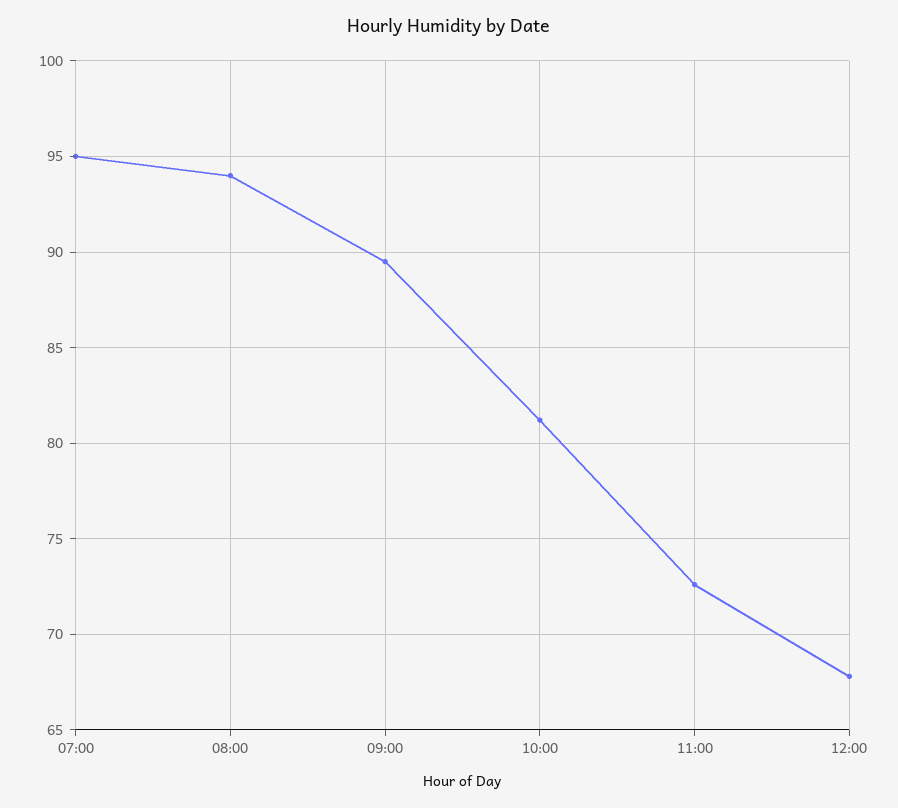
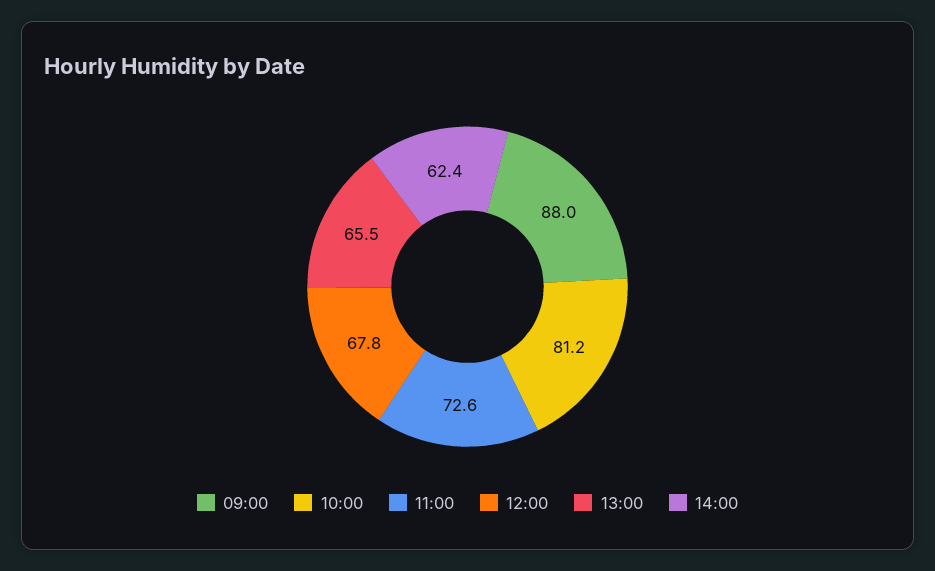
07:00: 95 -> none
08:00: 94 -> none
09:00: 89.5 -> 88
13:00: none -> 65.5
14:00: none -> 62.4

